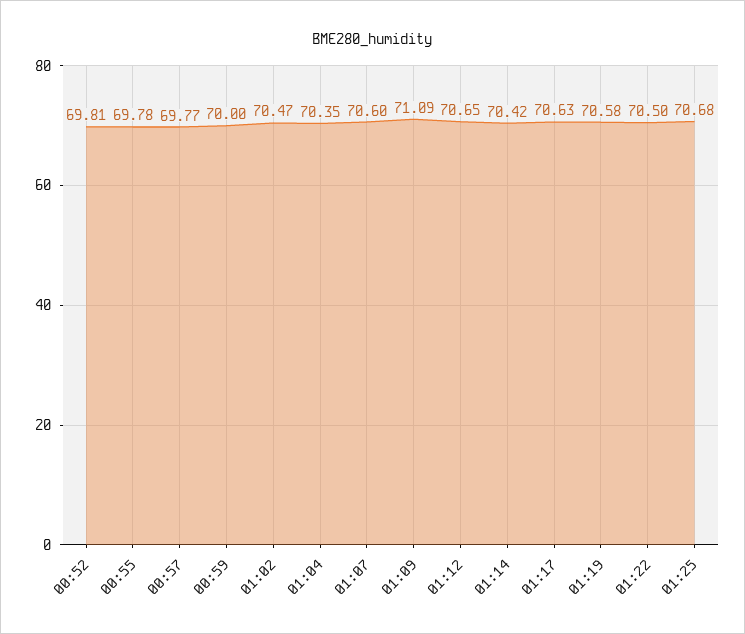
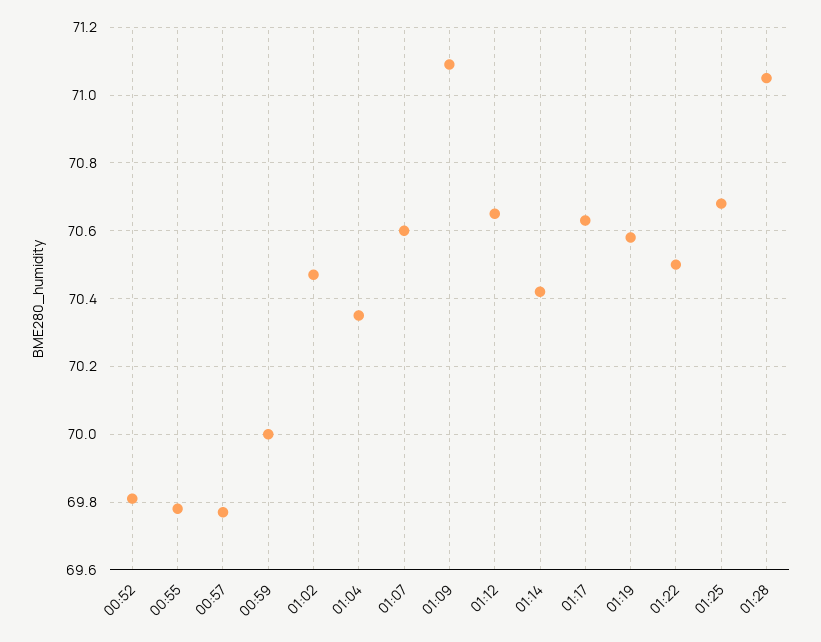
01:28: none -> 71.05

